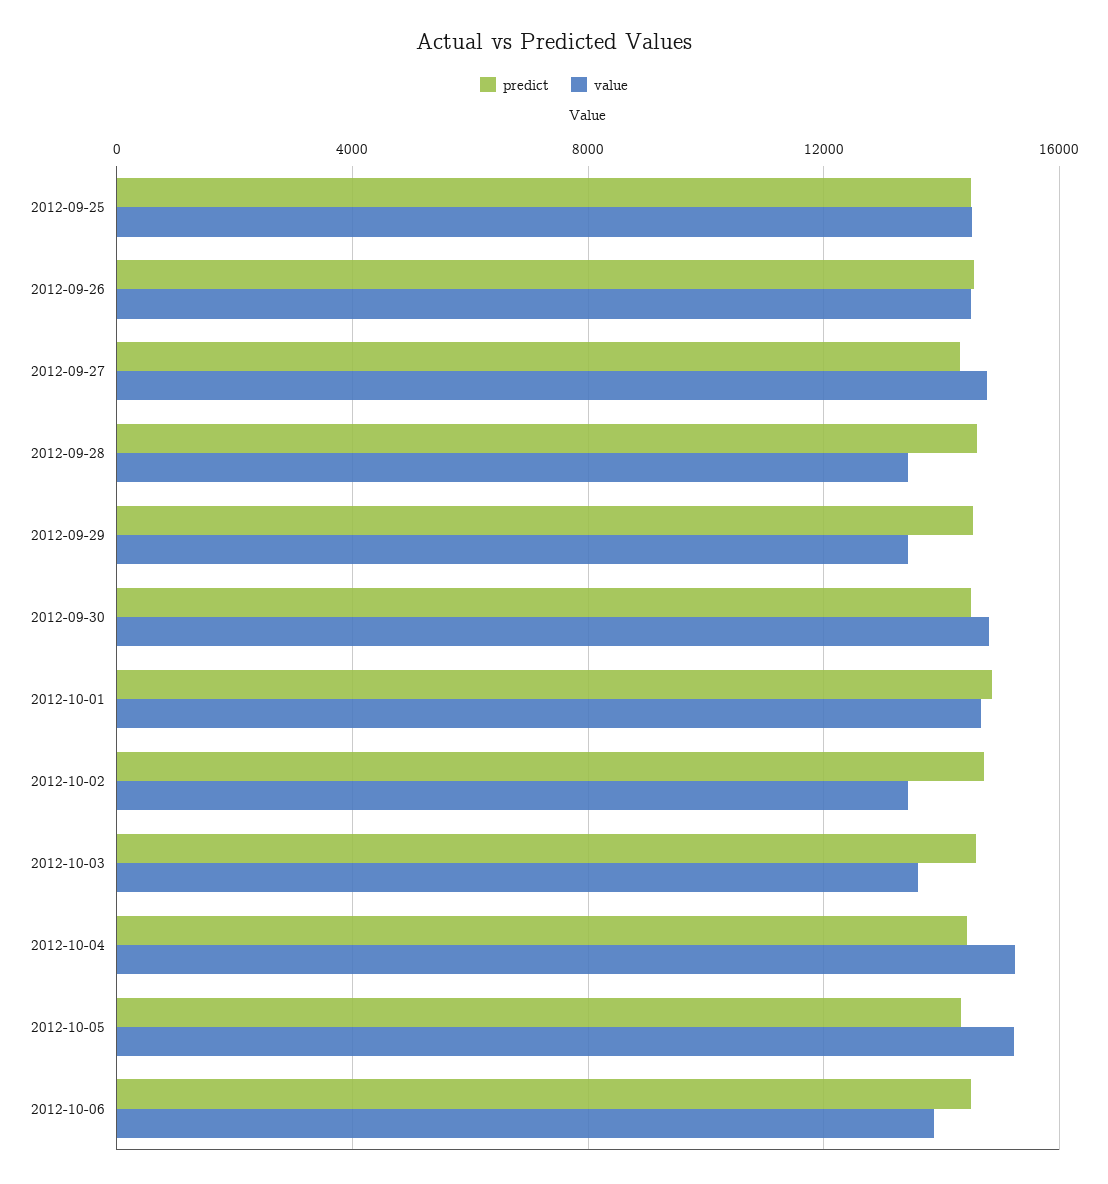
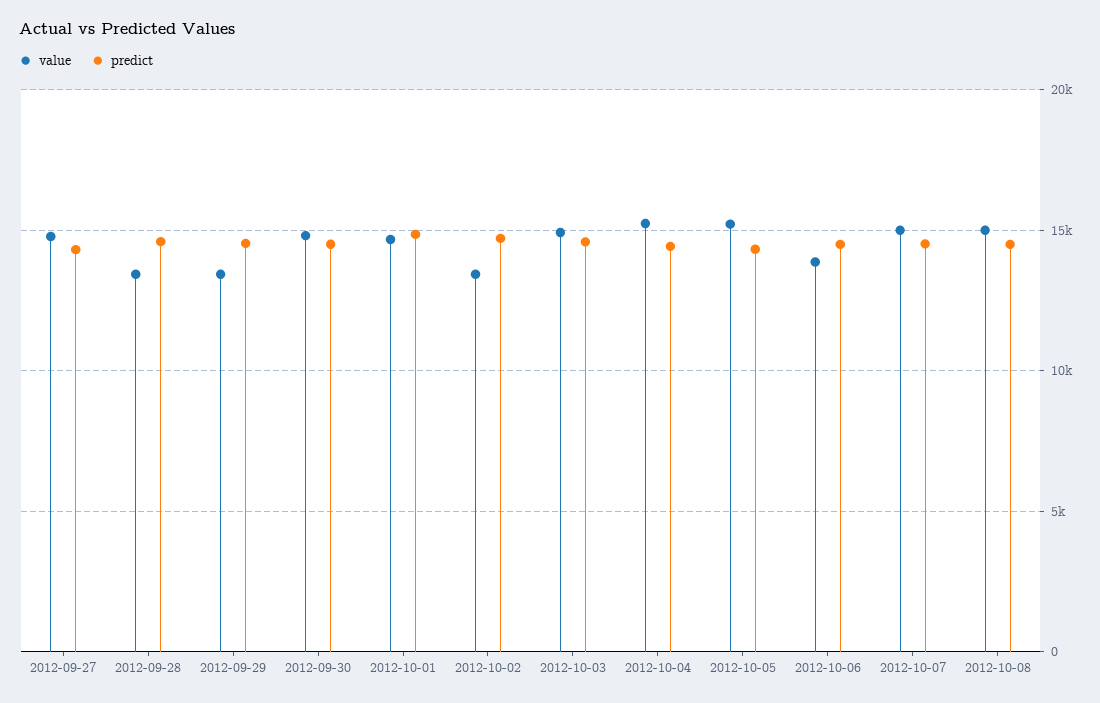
predict, 2012-09-25: 14500 -> none
value, 2012-09-25: 14500 -> none
predict, 2012-09-26: 14500 -> none
value, 2012-09-26: 14500 -> none
value, 2012-10-03: 13500 -> 15000
value, 2012-10-07: none -> 15000
predict, 2012-10-07: none -> 14500
value, 2012-10-08: none -> 15000
predict, 2012-10-08: none -> 14500

